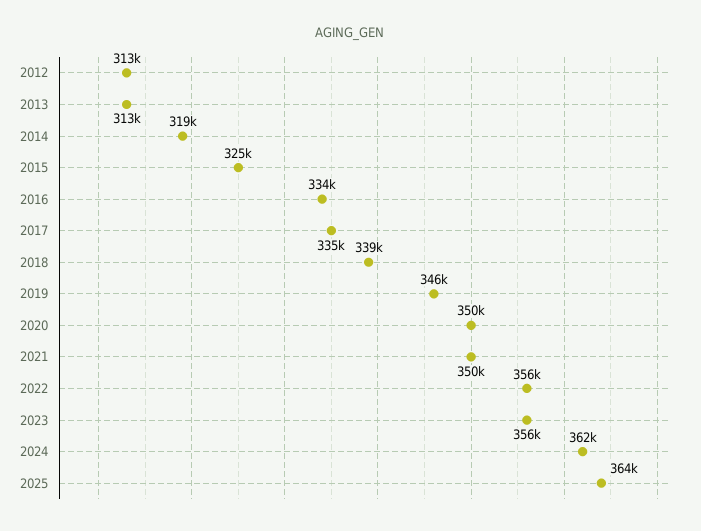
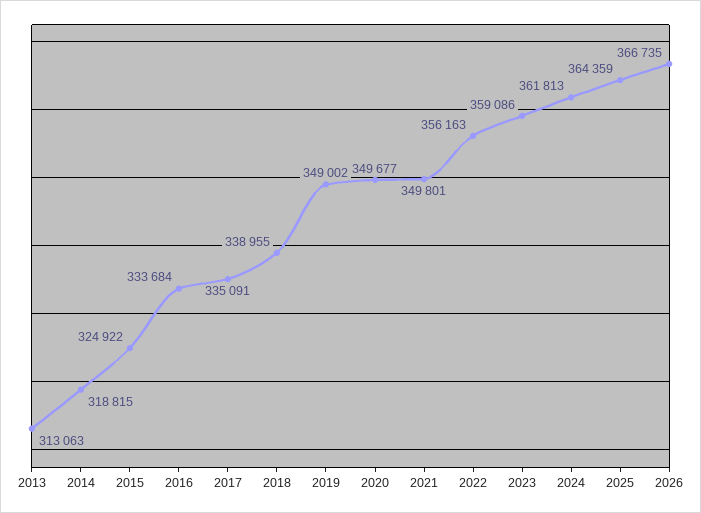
2012: 313000 -> none
2019: 346000 -> 349002
2023: 356000 -> 359086
2026: none -> 366735

